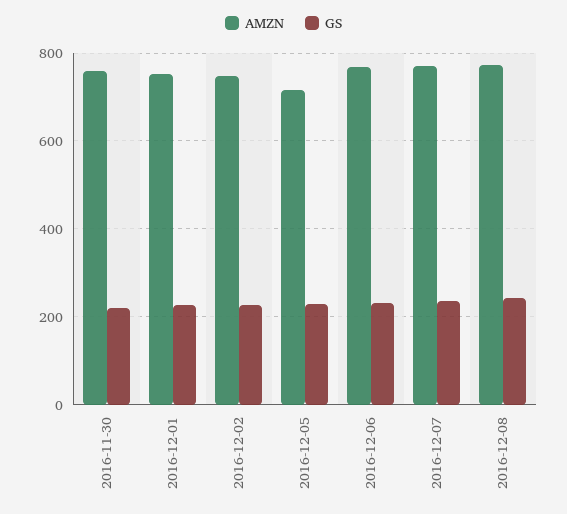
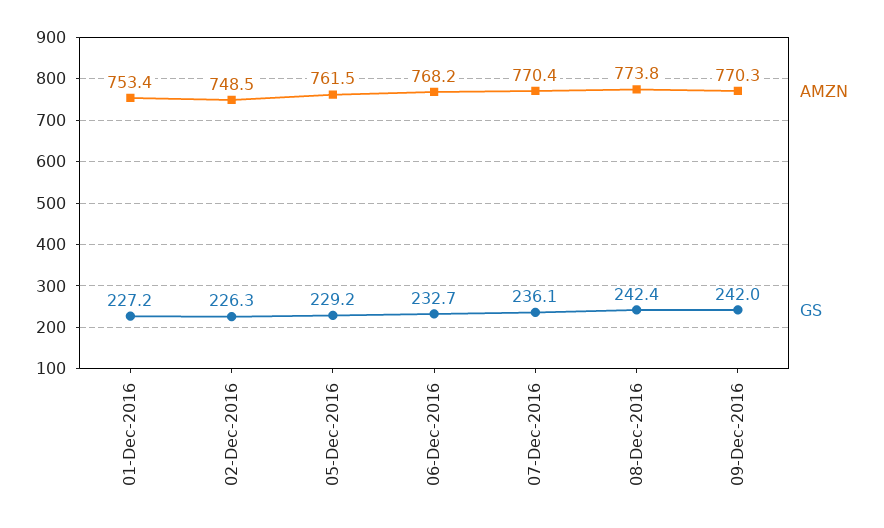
AMZN, 2016-11-30: 760 -> none
GS, 2016-11-30: 220 -> none
AMZN, 2016-12-05: 720 -> 761.5
AMZN, 09-Dec-2016: none -> 770.3
GS, 09-Dec-2016: none -> 242

